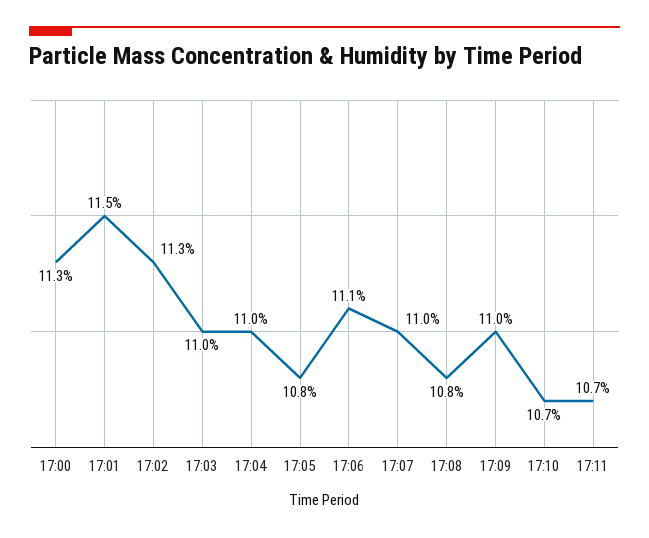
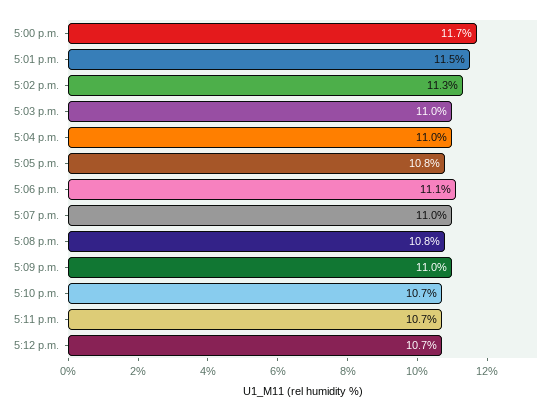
17:00: 11.3 -> 11.7
5:12 p.m.: none -> 10.7

